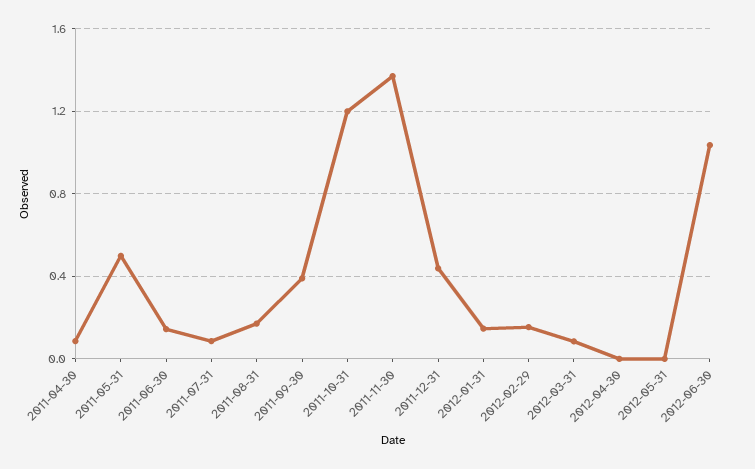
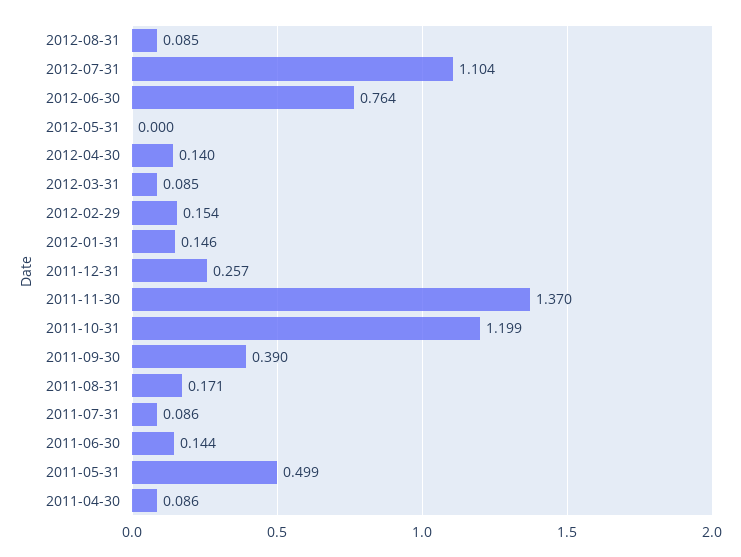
2011-12-31: 0.45 -> 0.257
2012-04-30: 0 -> 0.14
2012-06-30: 1.05 -> 0.764
2012-08-31: none -> 0.085
2012-07-31: none -> 1.104

